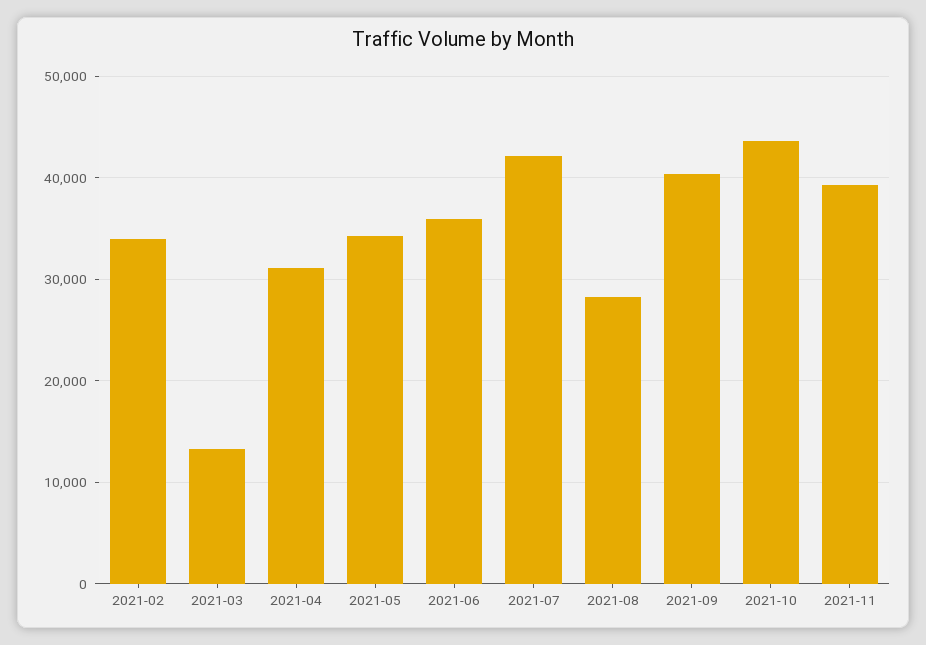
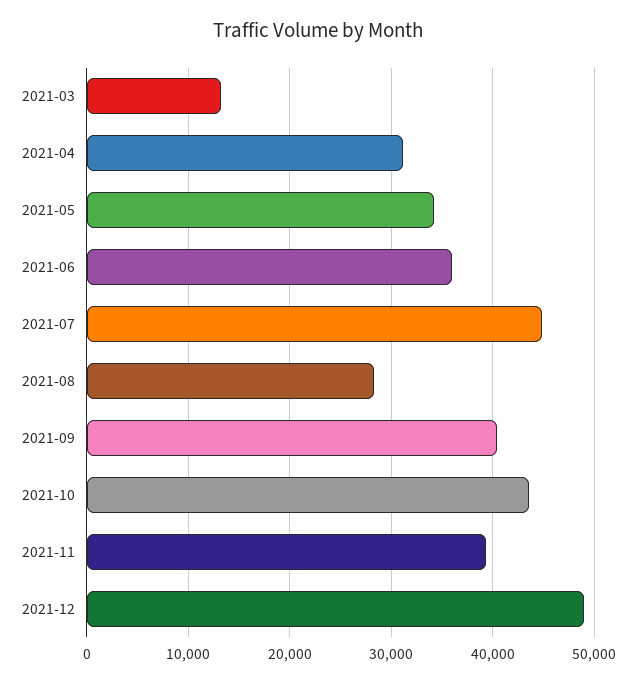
2021-02: 34000 -> none
2021-07: 42000 -> 45000
2021-12: none -> 49000

